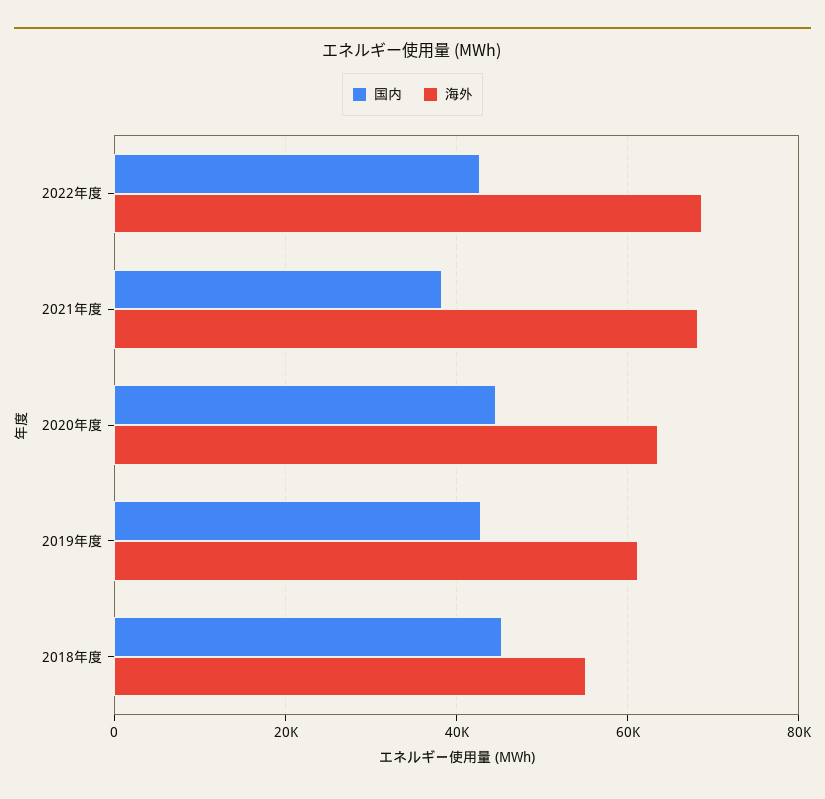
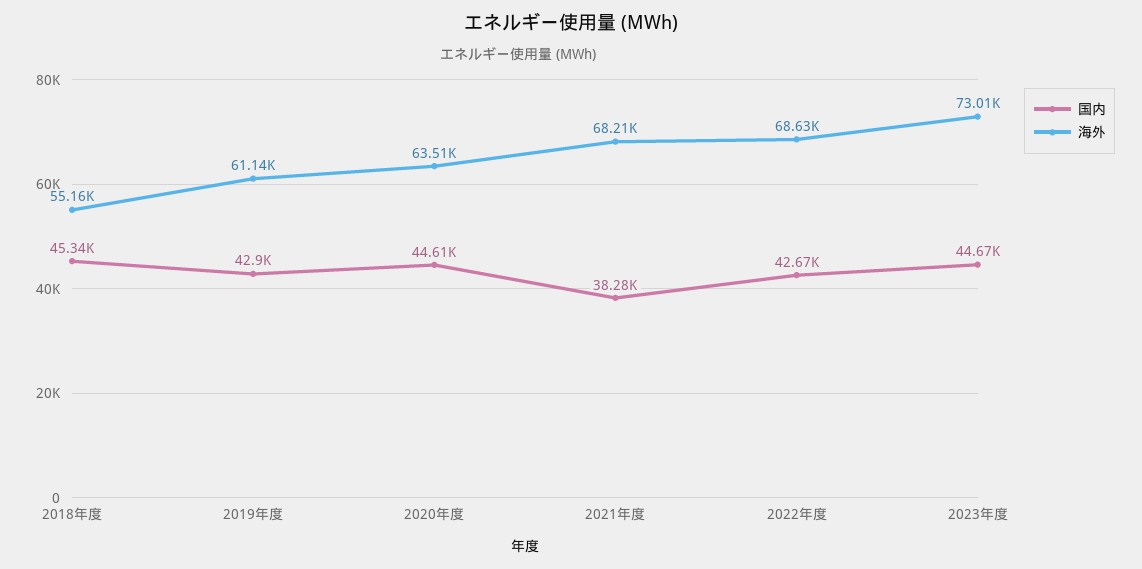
国内, 2023年度: none -> 44670
海外, 2023年度: none -> 73010

